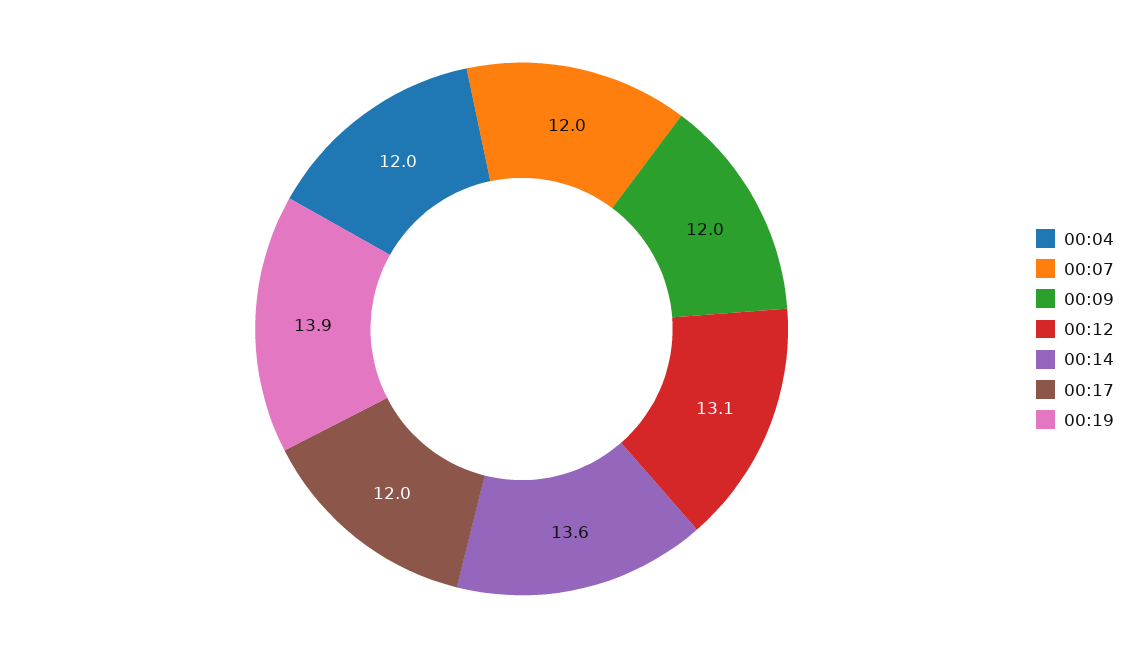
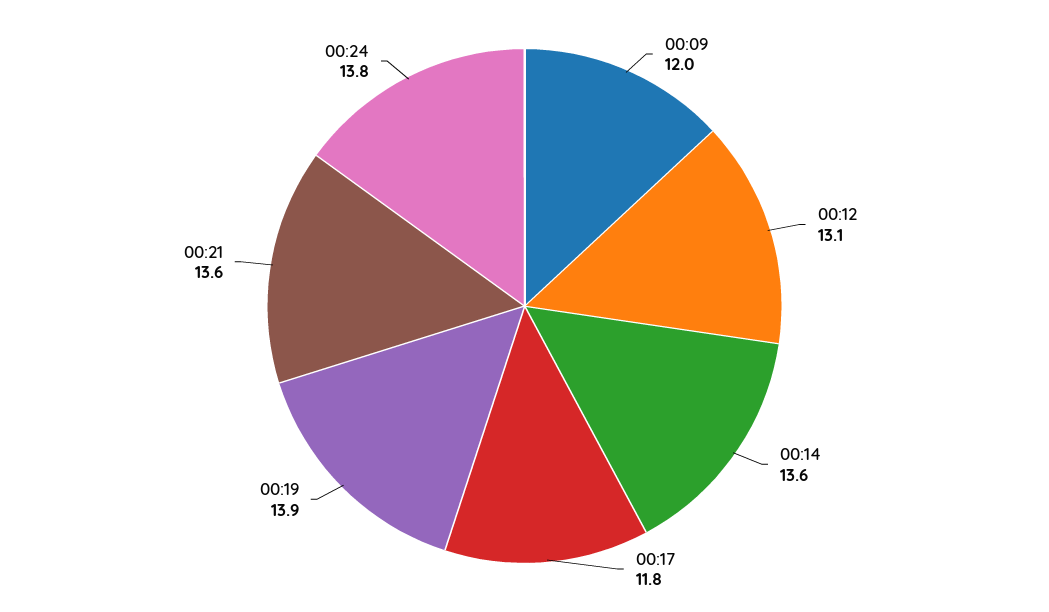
00:04: 12 -> none
00:07: 12 -> none
00:17: 12 -> 11.8
00:21: none -> 13.6
00:24: none -> 13.8

